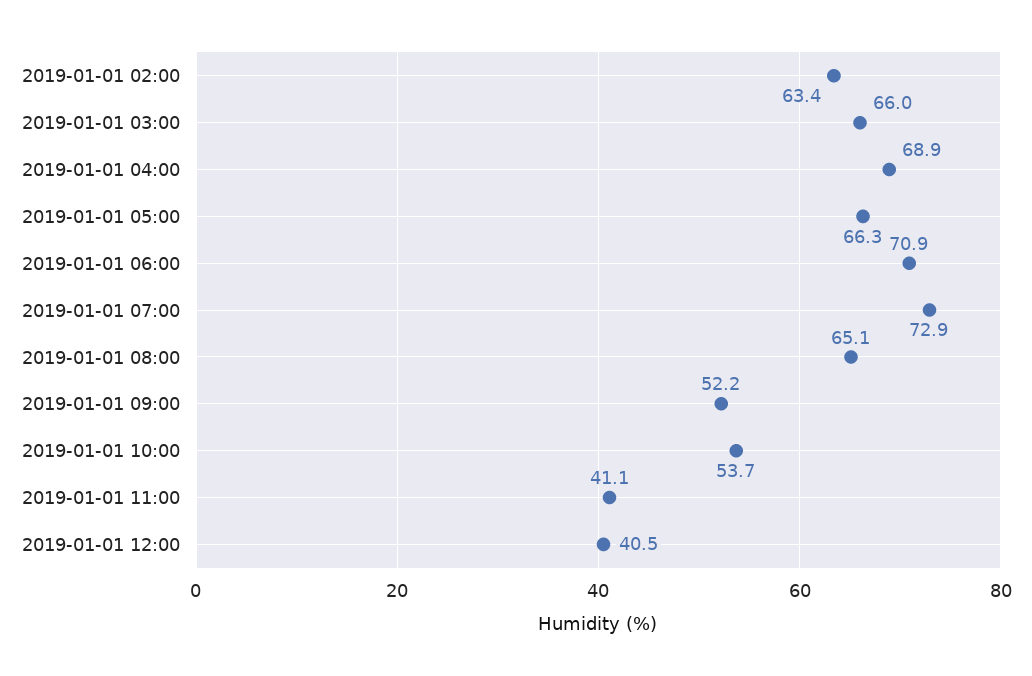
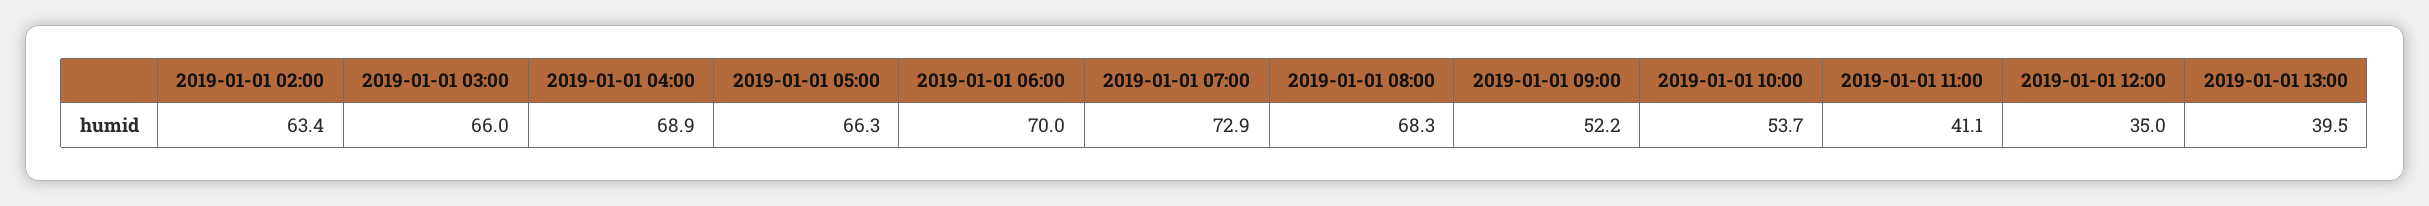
2019-01-01 06:00: 70.9 -> 70
2019-01-01 08:00: 65.1 -> 68.3
2019-01-01 12:00: 40.5 -> 35
2019-01-01 13:00: none -> 39.5

